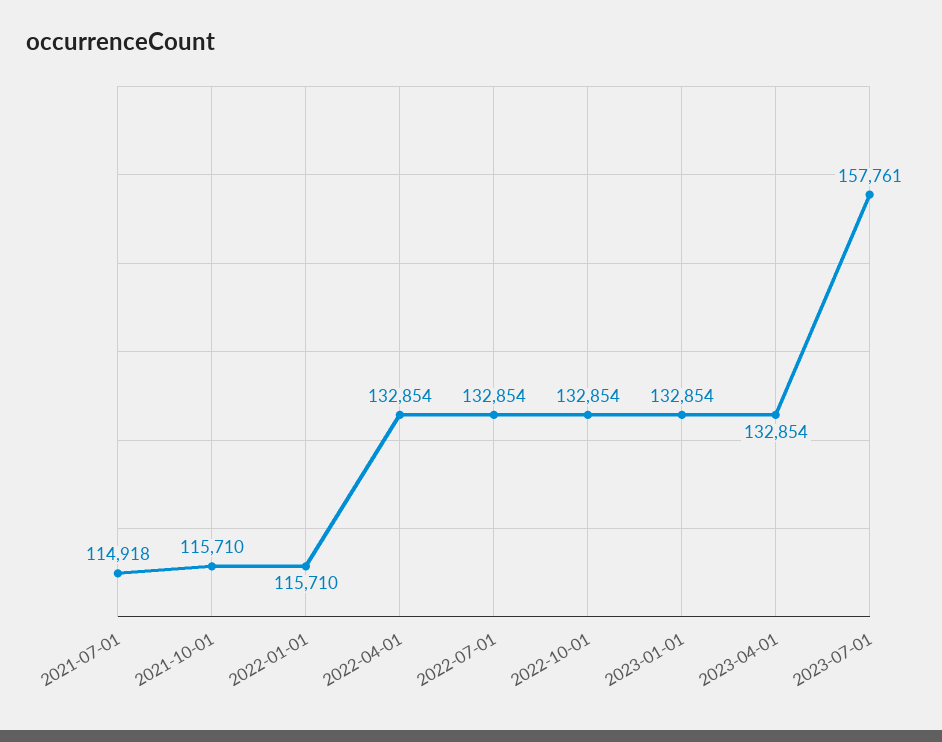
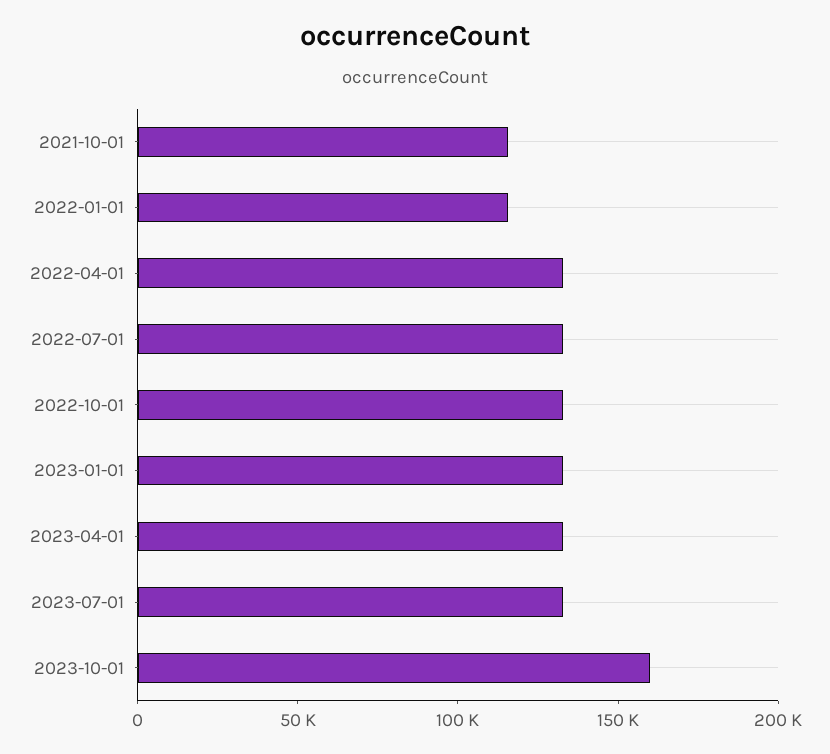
2021-07-01: 114918 -> none
2023-07-01: 157761 -> 130000
2023-10-01: none -> 160000

